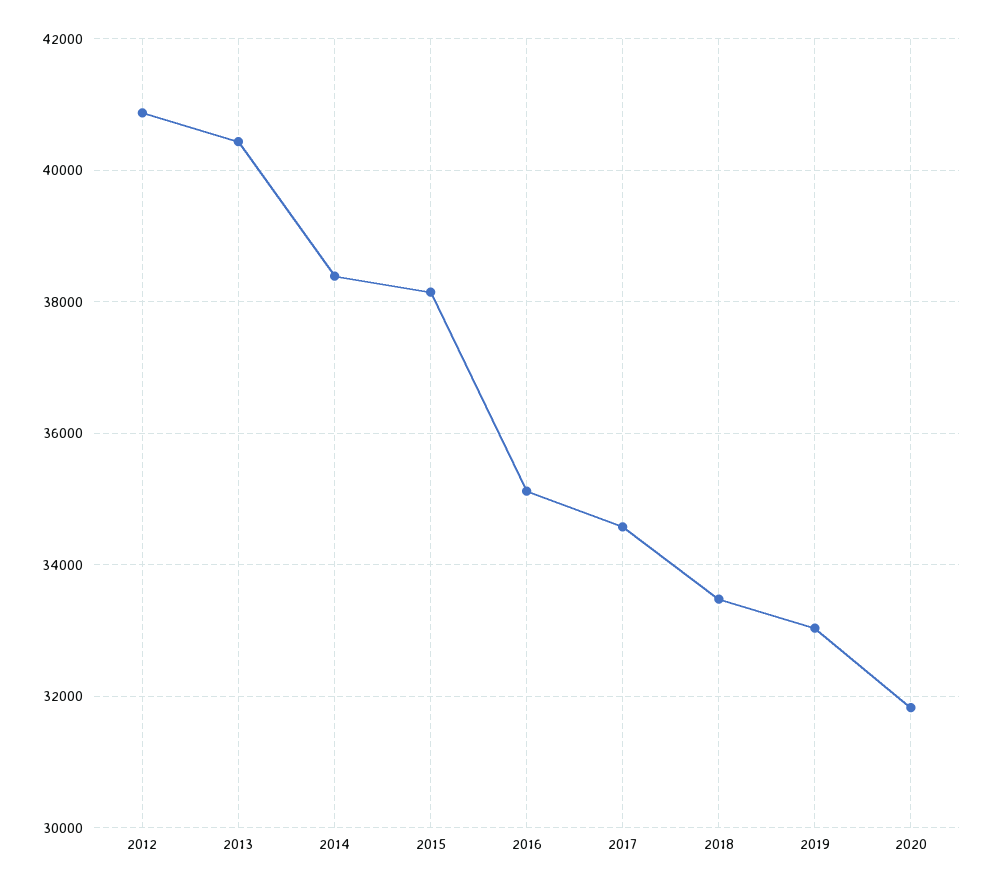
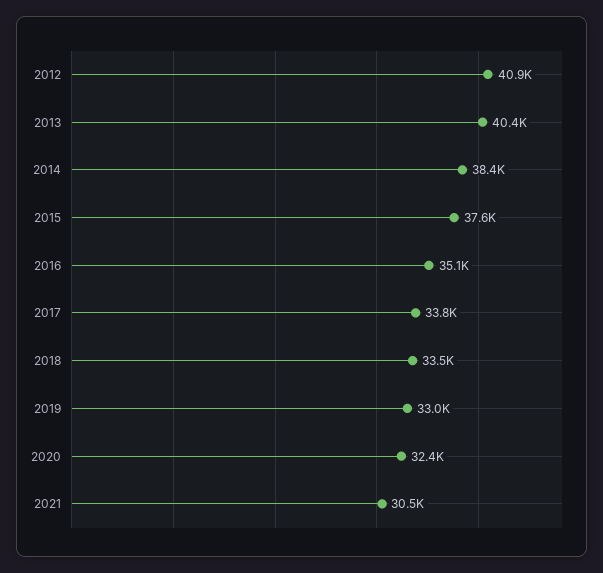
2015: 38200 -> 37600
2017: 34600 -> 33800
2020: 31800 -> 32400
2021: none -> 30500

